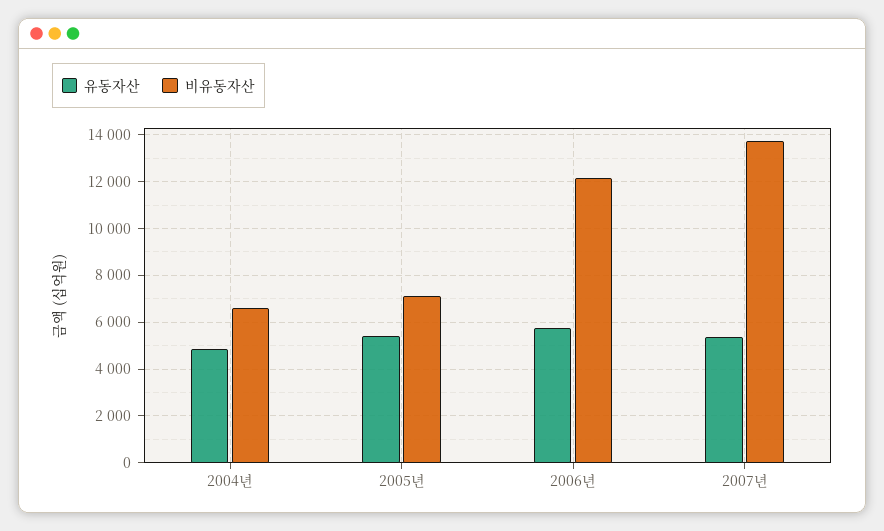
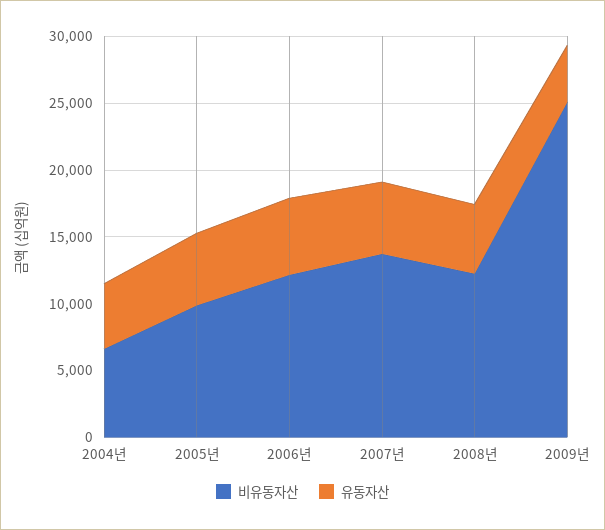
비유동자산, 2005년: 7000 -> 10000
비유동자산, 2008년: none -> 12000
유동자산, 2008년: none -> 5000
비유동자산, 2009년: none -> 25000
유동자산, 2009년: none -> 4000

